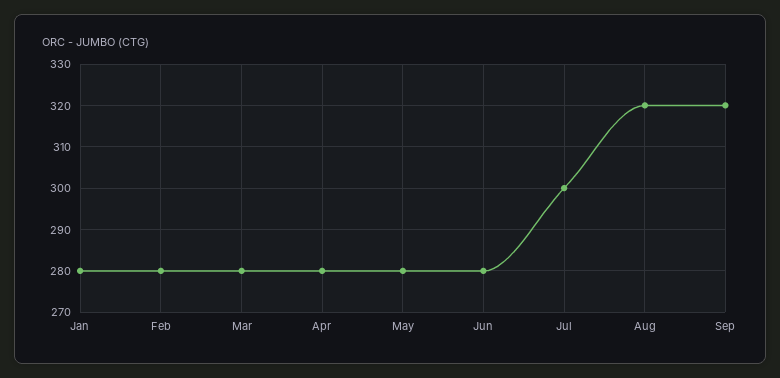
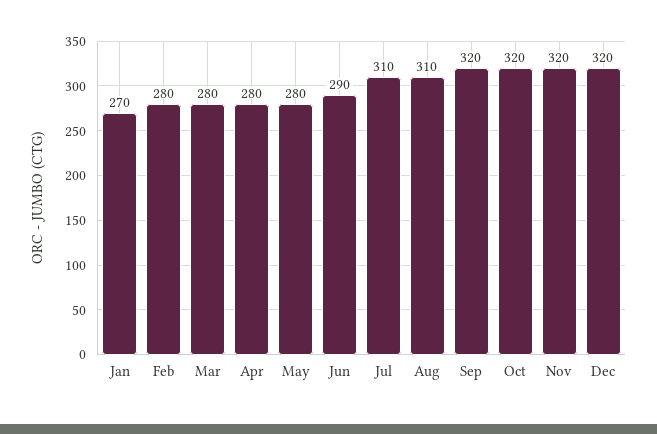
Jan: 280 -> 270
Jun: 280 -> 290
Jul: 300 -> 310
Aug: 320 -> 310
Oct: none -> 320
Nov: none -> 320
Dec: none -> 320

